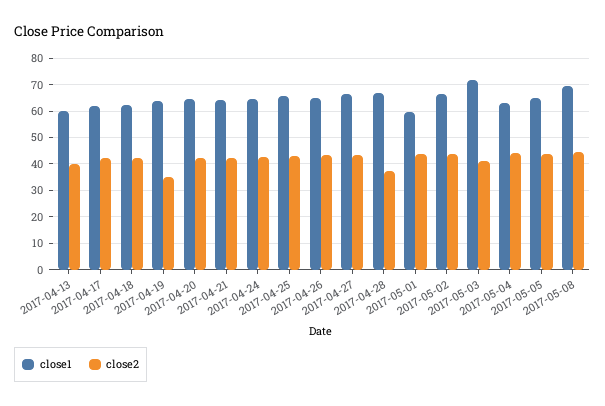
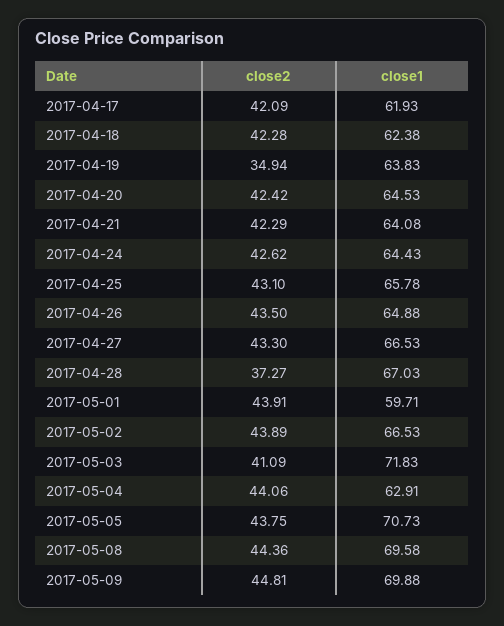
close1, 2017-04-13: 60 -> none
close2, 2017-04-13: 40 -> none
close1, 2017-05-05: 65 -> 70.73
close2, 2017-05-09: none -> 44.81
close1, 2017-05-09: none -> 69.88

